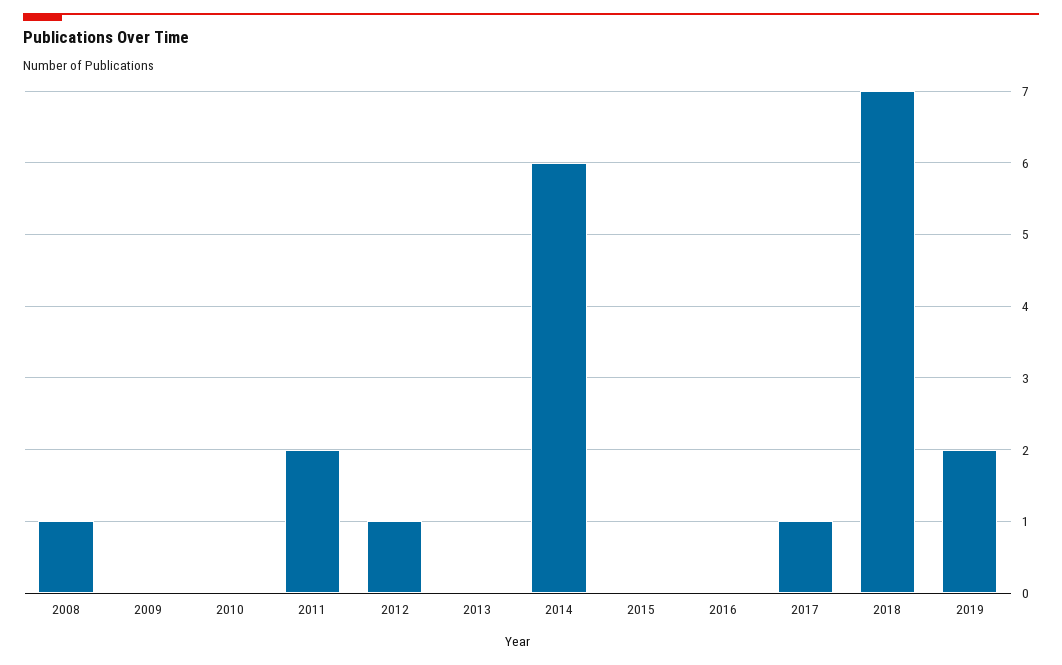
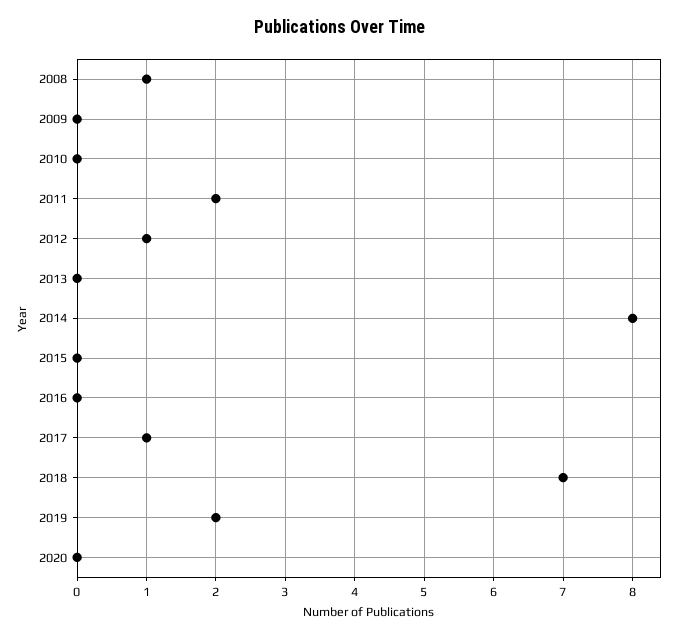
2014: 6 -> 8
2020: none -> 0

